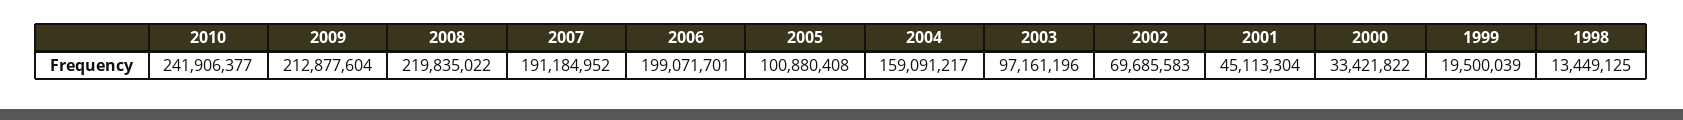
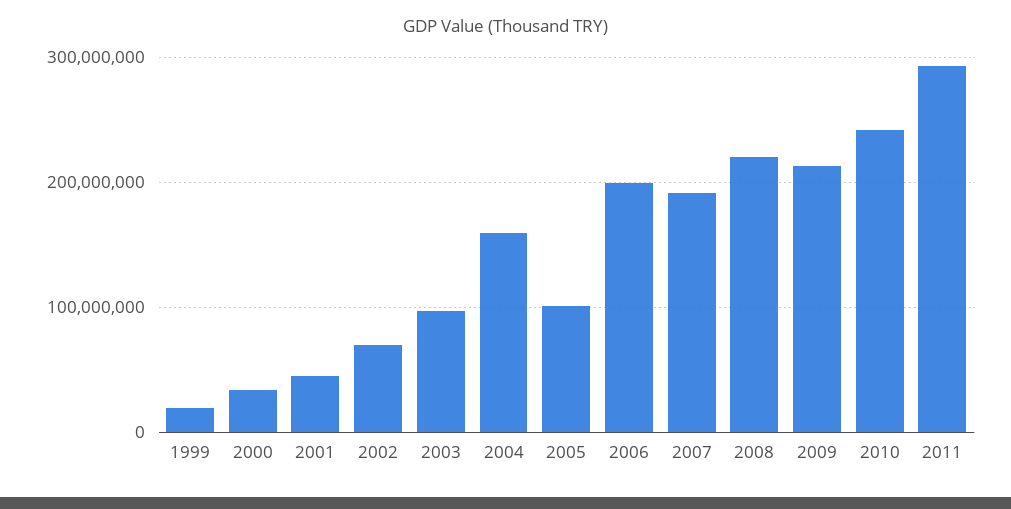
1998: 13449125 -> none
2011: none -> 290000000

